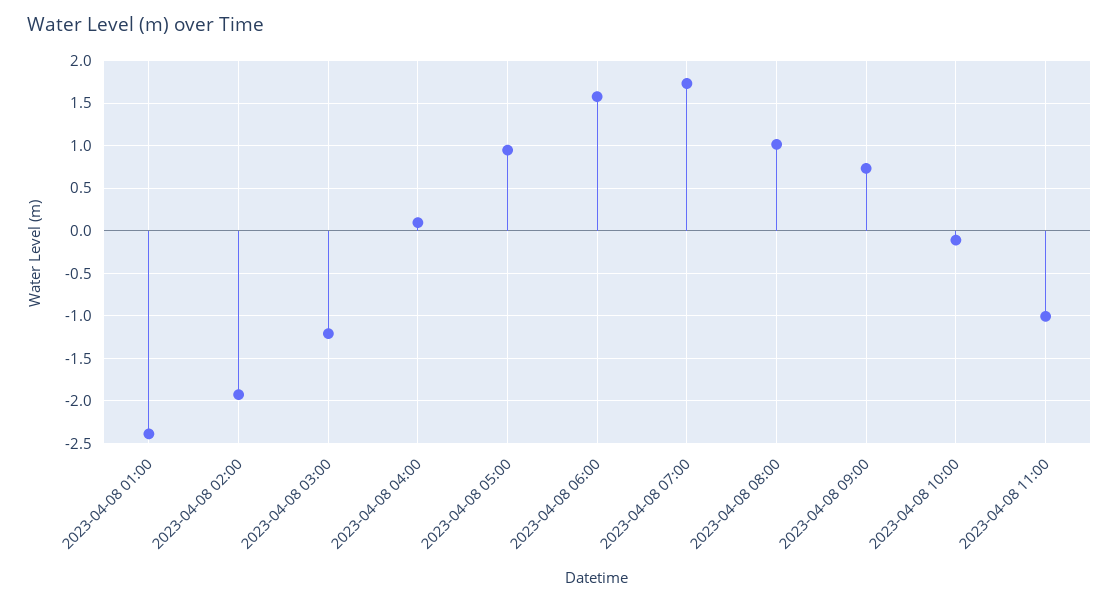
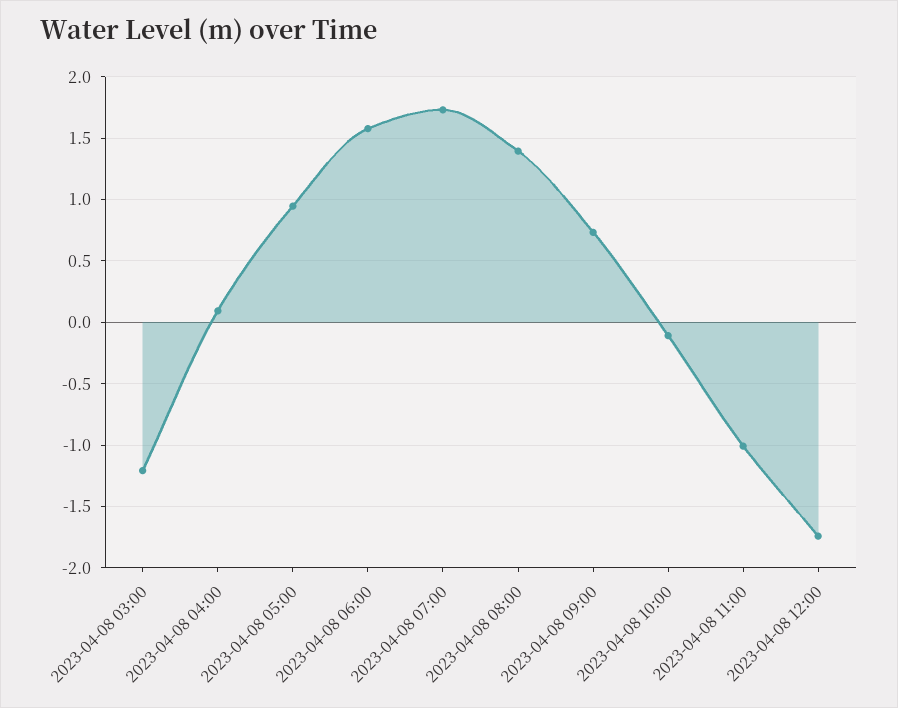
2023-04-08 01:00: -2.4 -> none
2023-04-08 02:00: -1.9 -> none
2023-04-08 08:00: 1 -> 1.4
2023-04-08 12:00: none -> -1.75

